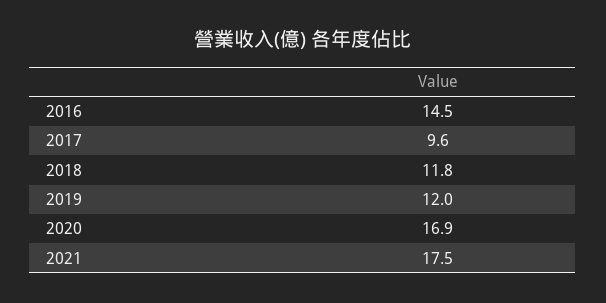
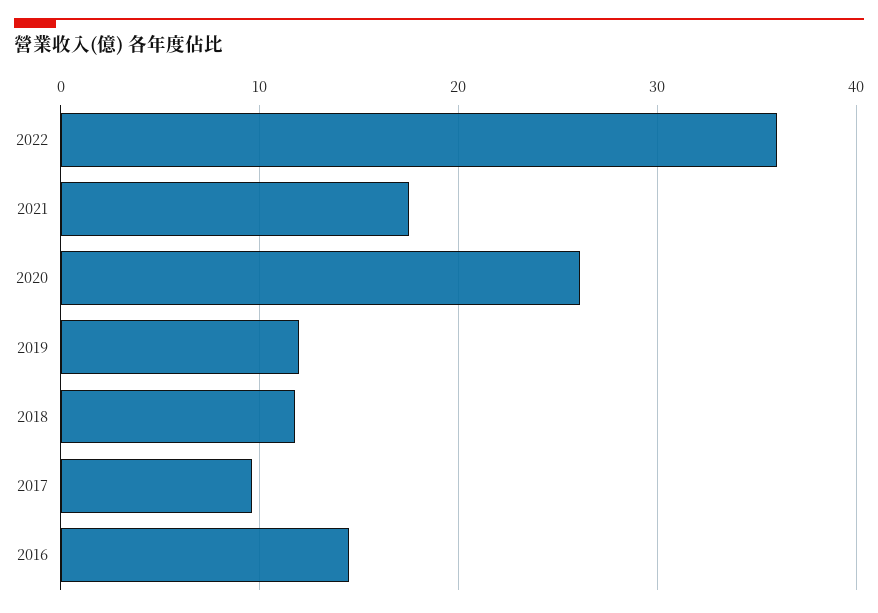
2020: 16.9 -> 26
2022: none -> 36

